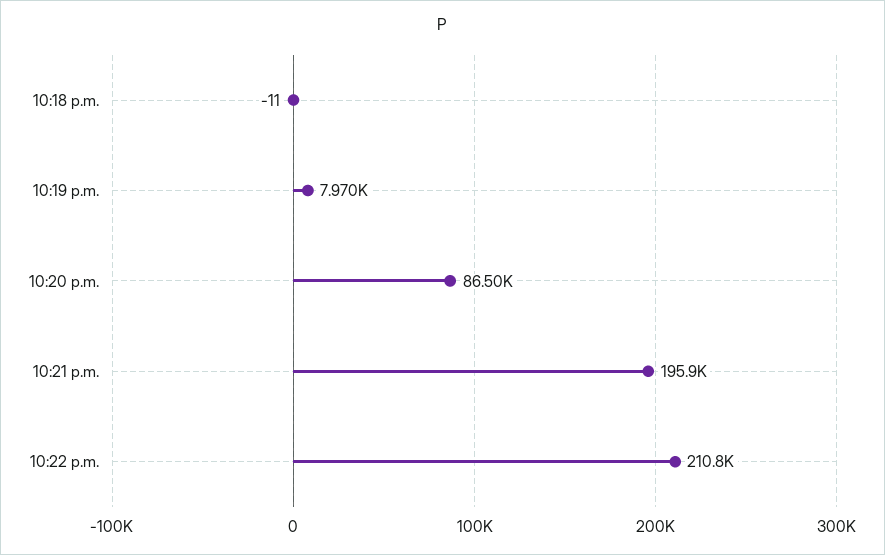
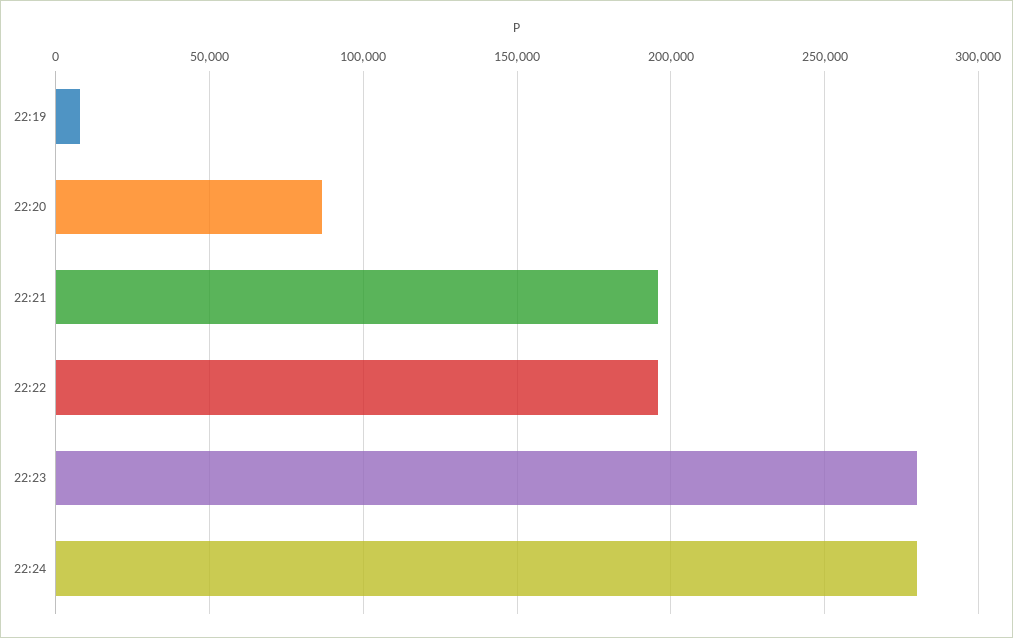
10:18 p.m.: -11 -> none
10:22 p.m.: 210800 -> 195000
22:23: none -> 280000
22:24: none -> 280000

